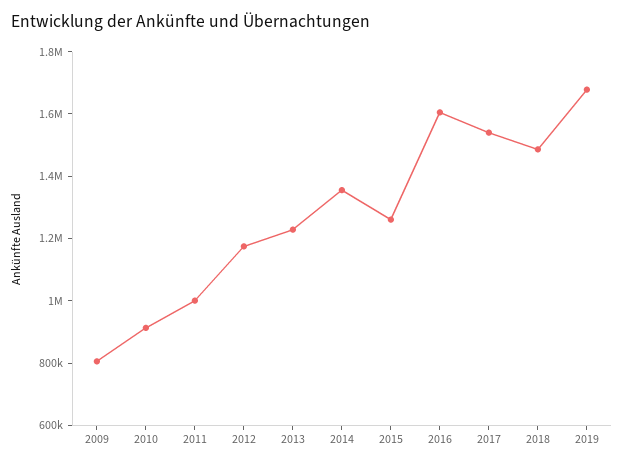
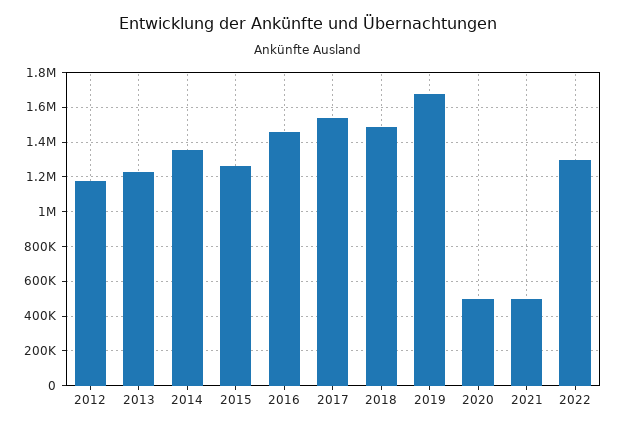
2009: 800000 -> none
2010: 900000 -> none
2011: 1000000 -> none
2016: 1600000 -> 1450000
2020: none -> 500000
2021: none -> 500000
2022: none -> 1300000

